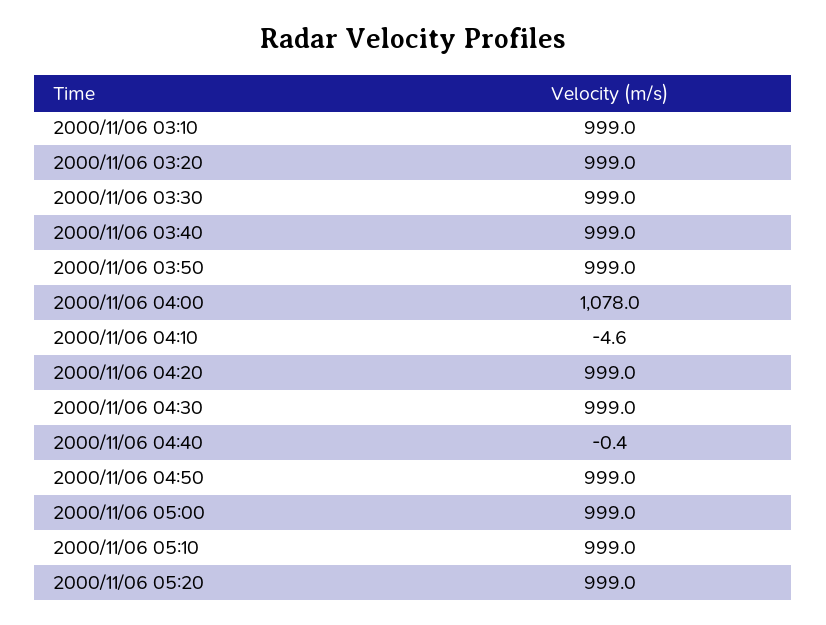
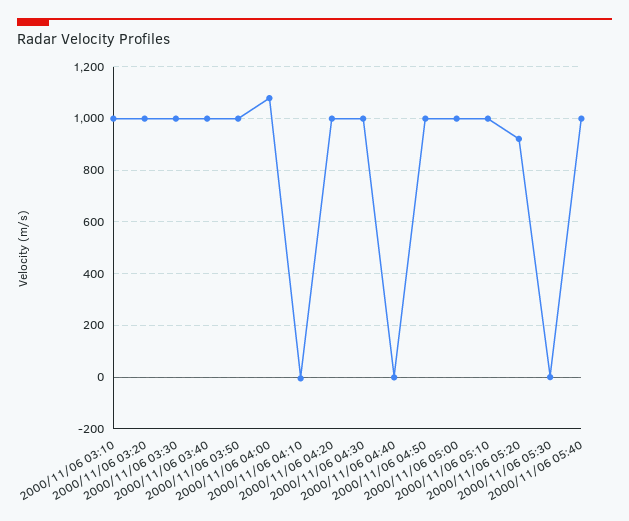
2000/11/06 05:20: 999 -> 925
2000/11/06 05:30: none -> 0
2000/11/06 05:40: none -> 1000

